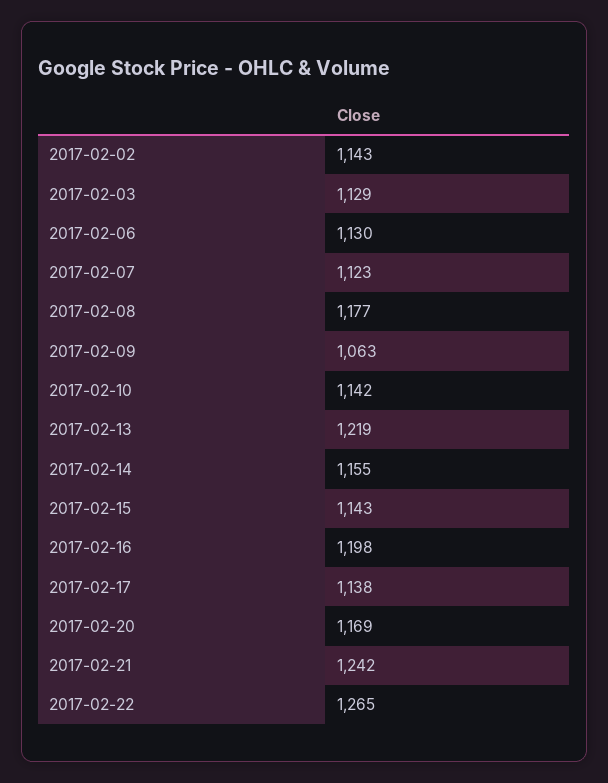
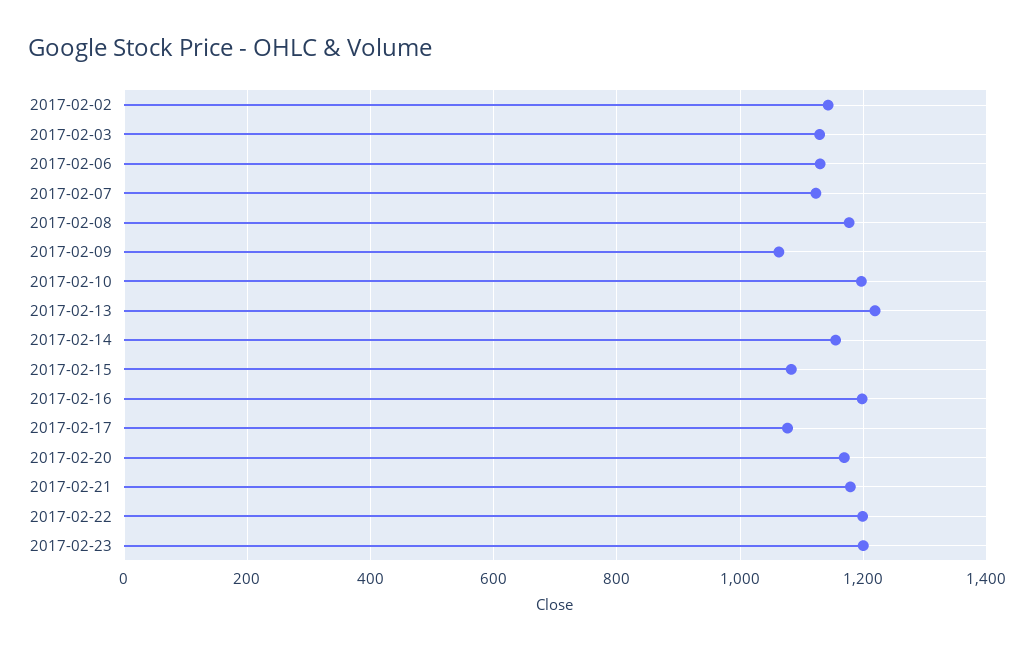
2017-02-10: 1142 -> 1200
2017-02-15: 1143 -> 1080
2017-02-17: 1138 -> 1080
2017-02-21: 1242 -> 1180
2017-02-22: 1265 -> 1200
2017-02-23: none -> 1200

